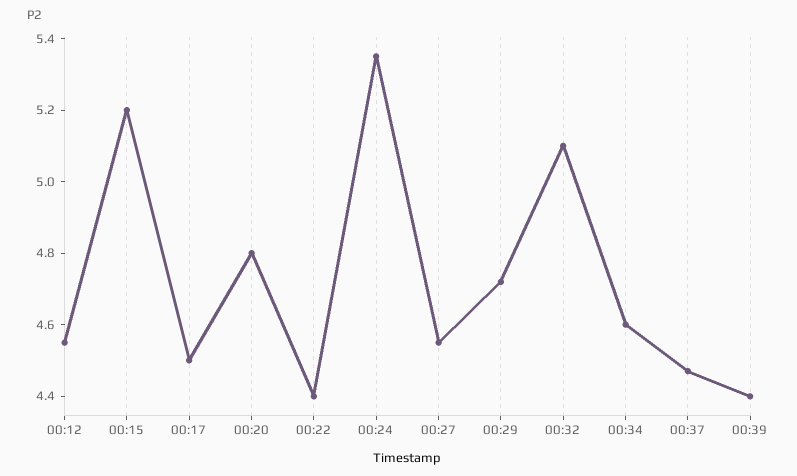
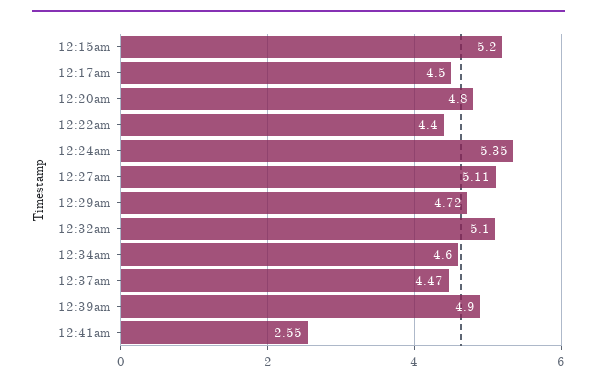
00:12: 4.55 -> none
00:27: 4.55 -> 5.11
00:39: 4.4 -> 4.9
12:41am: none -> 2.55

